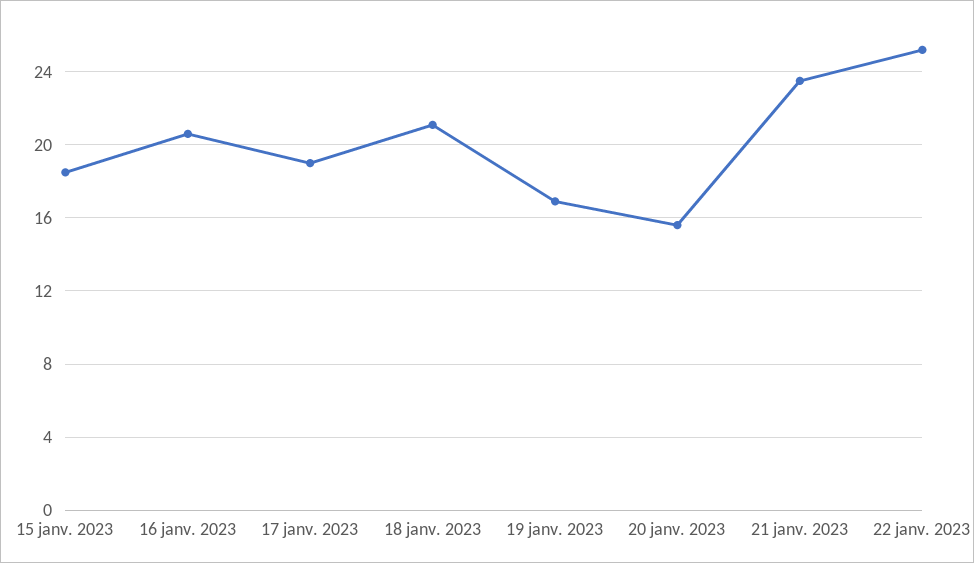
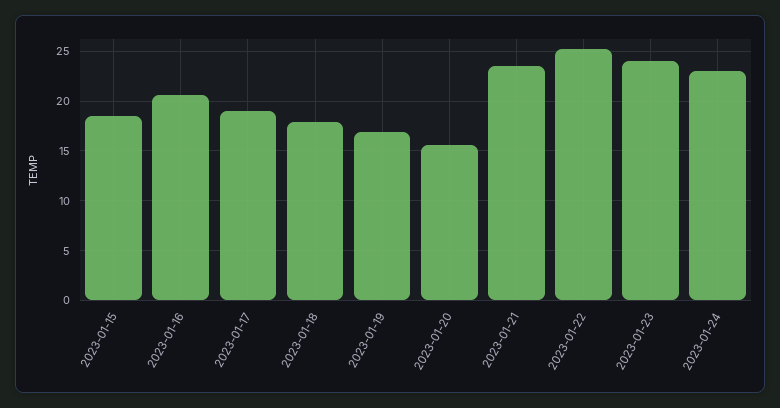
18 janv. 2023: 21 -> 18
2023-01-23: none -> 24
2023-01-24: none -> 23

